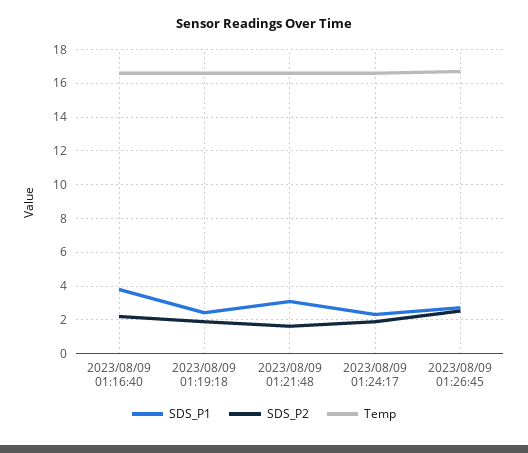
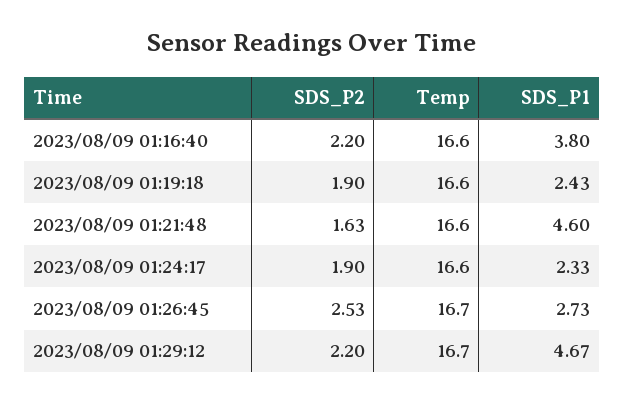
SDS_P1, 2023/08/09 01:21:48: 3 -> 4.6
SDS_P2, 2023/08/09 01:29:12: none -> 2.2
Temp, 2023/08/09 01:29:12: none -> 16.7
SDS_P1, 2023/08/09 01:29:12: none -> 4.67

